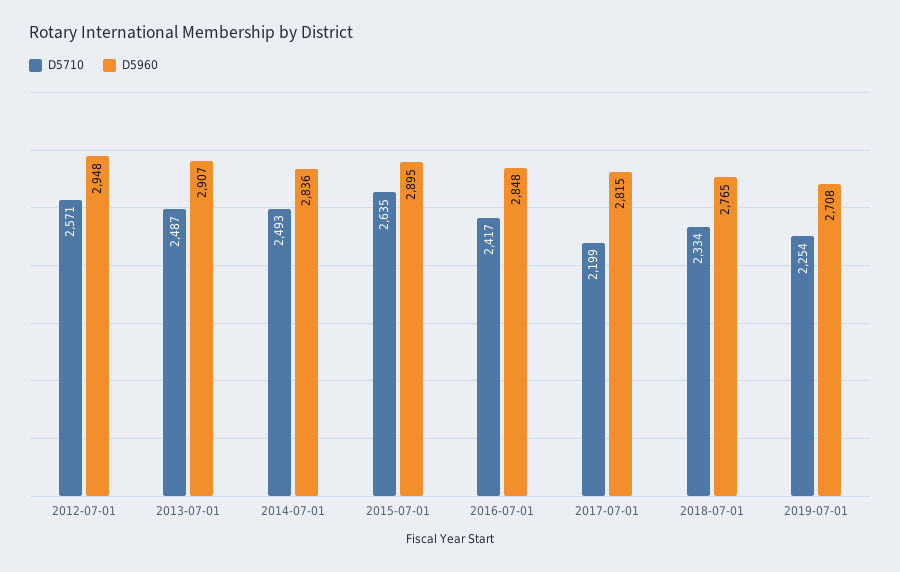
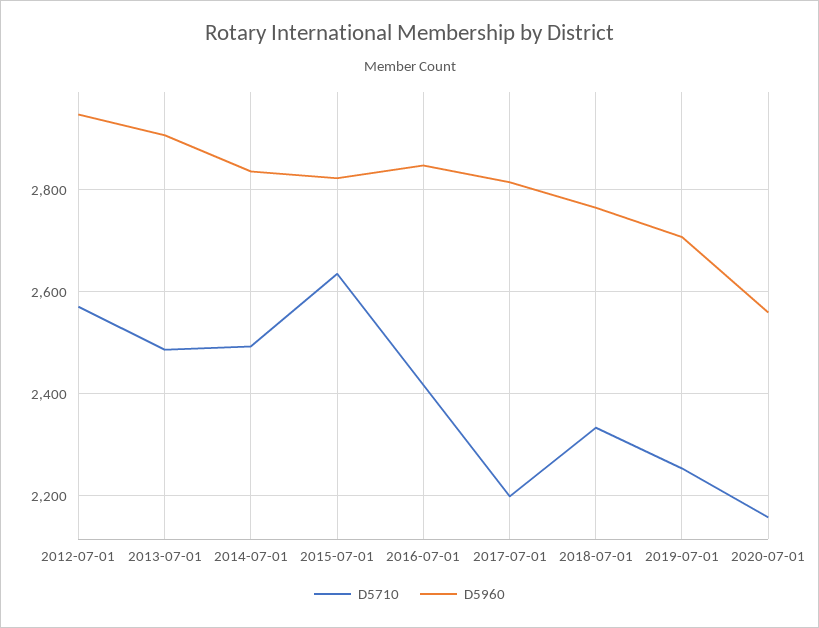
D5960, 2015-07-01: 2895 -> 2820
D5710, 2020-07-01: none -> 2160
D5960, 2020-07-01: none -> 2560

